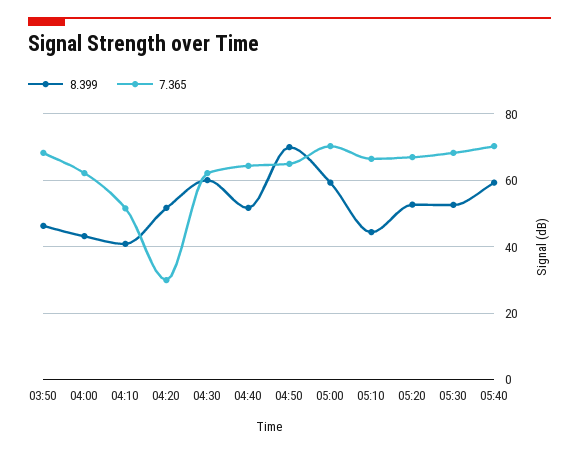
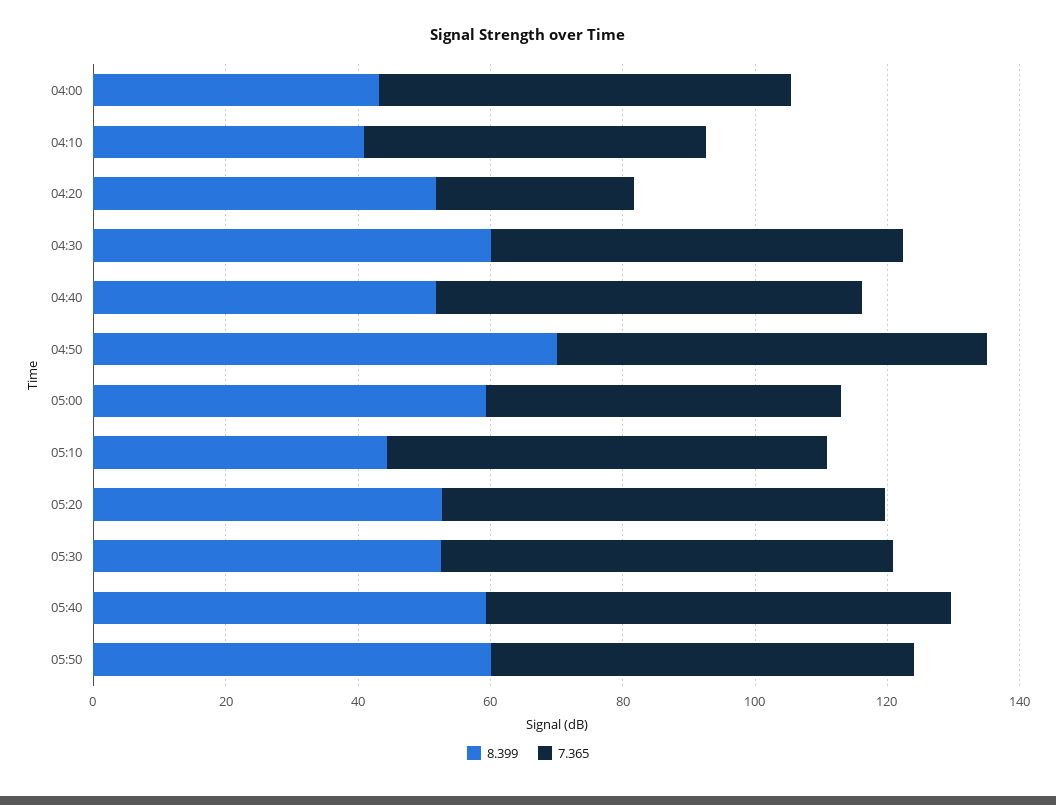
8.399, 03:50: 46 -> none
7.365, 03:50: 68 -> none
7.365, 05:00: 70 -> 55
8.399, 05:50: none -> 60
7.365, 05:50: none -> 65

